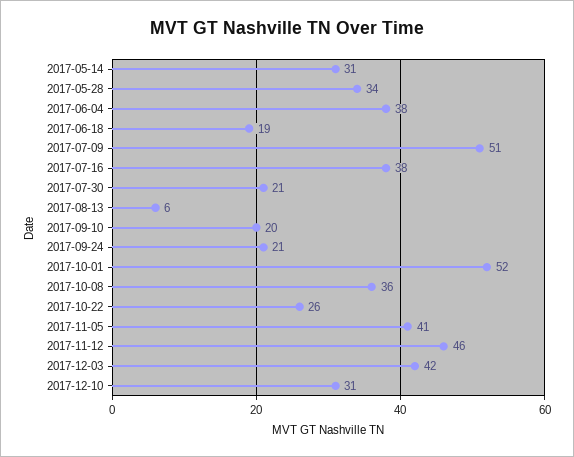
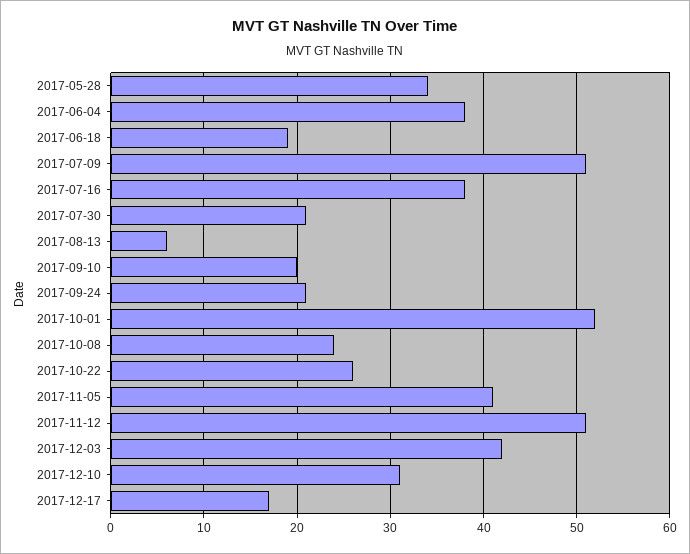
2017-05-14: 31 -> none
2017-10-08: 36 -> 24
2017-11-12: 46 -> 51
2017-12-17: none -> 17

